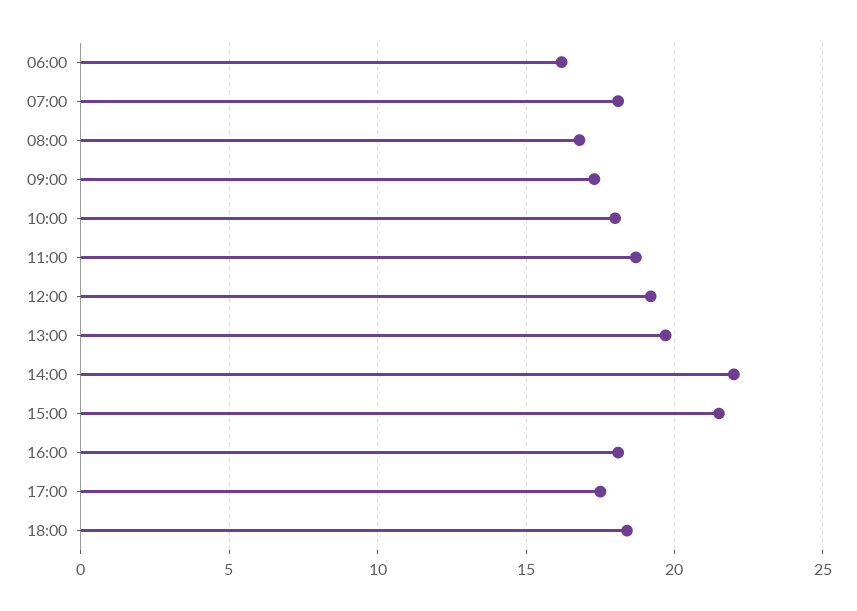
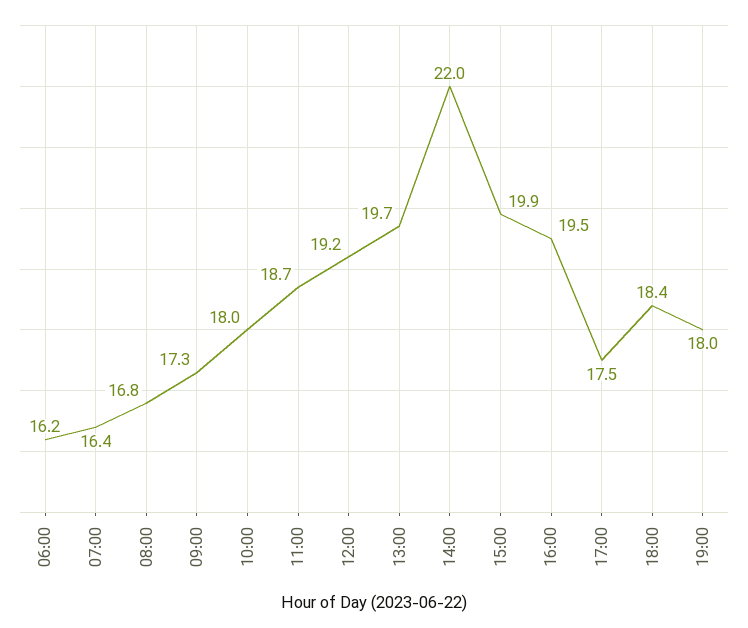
07:00: 18 -> 16.4
15:00: 21.5 -> 19.9
16:00: 18 -> 19.5
19:00: none -> 18

